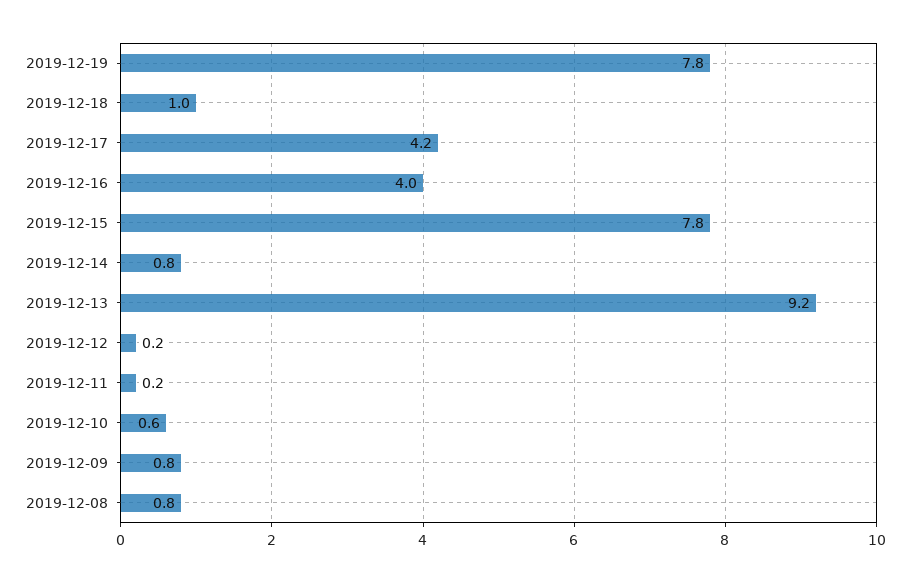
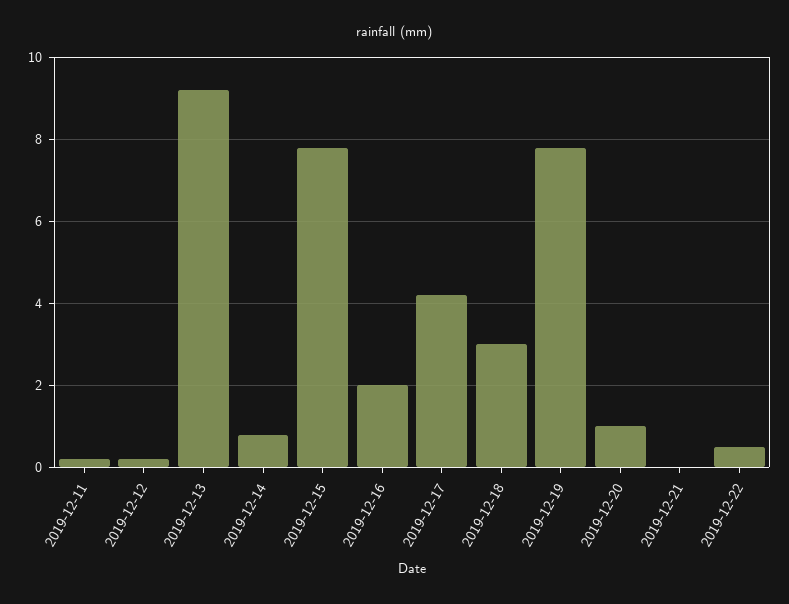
2019-12-18: 1 -> 3
2019-12-16: 4 -> 2
2019-12-10: 0.6 -> none
2019-12-09: 0.8 -> none
2019-12-08: 0.8 -> none
2019-12-20: none -> 1
2019-12-21: none -> 0
2019-12-22: none -> 0.5

